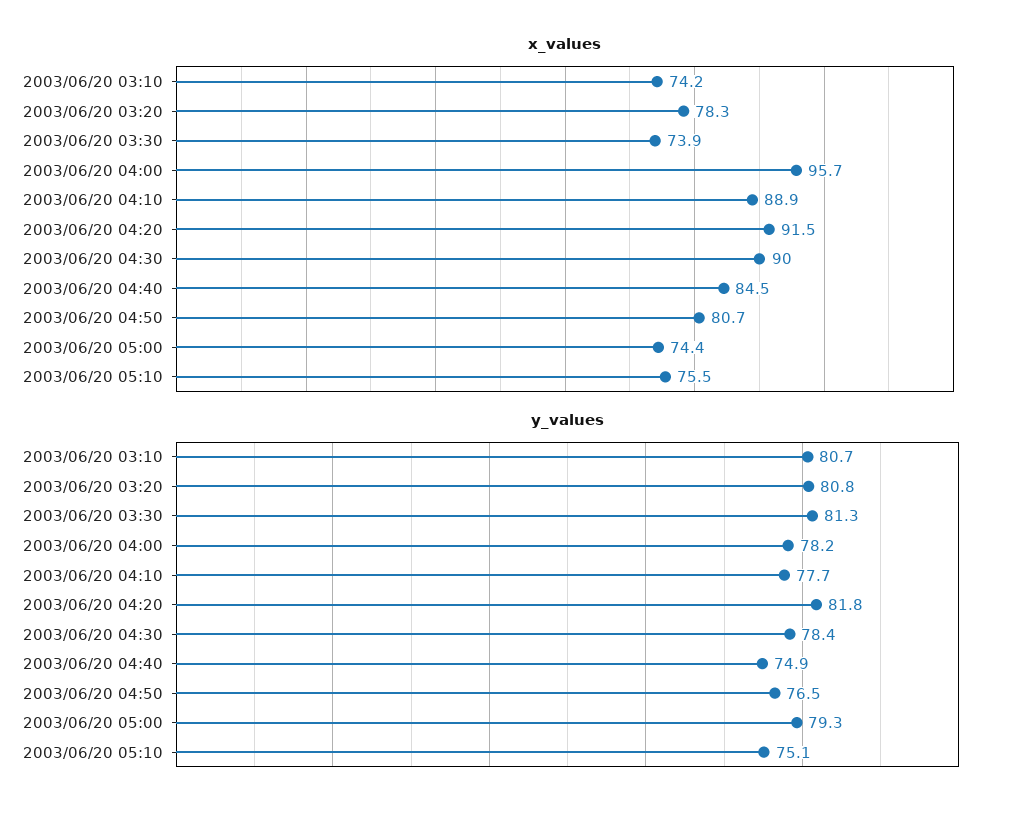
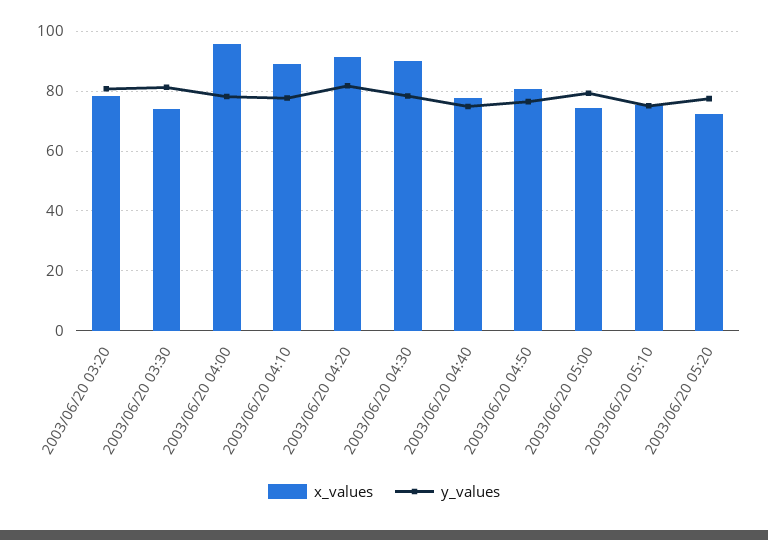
x_values, 2003/06/20 03:10: 74.2 -> none
x_values, 2003/06/20 04:40: 84.5 -> 77.5
y_values, 2003/06/20 03:10: 80.7 -> none
x_values, 2003/06/20 05:20: none -> 72.5
y_values, 2003/06/20 05:20: none -> 77.5

